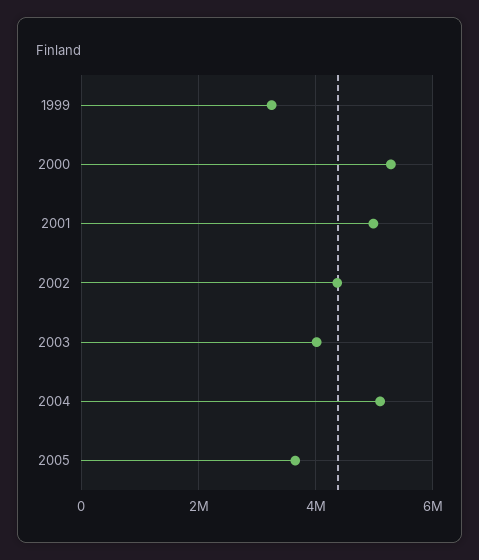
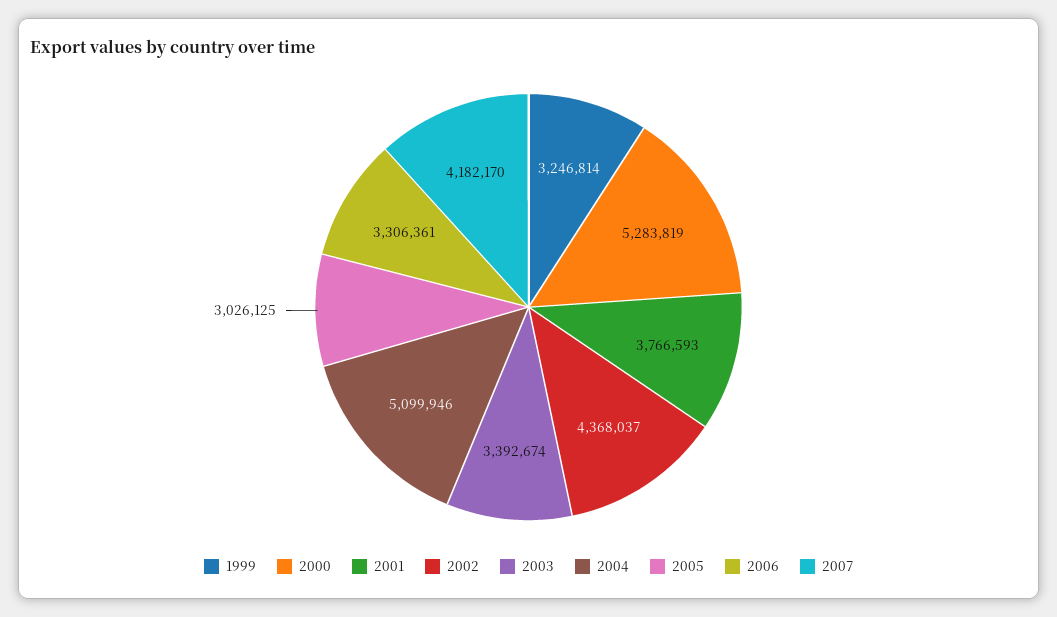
2001: 5000000 -> 3766593
2003: 4000000 -> 3392674
2005: 3600000 -> 3026125
2006: none -> 3306361
2007: none -> 4182170

